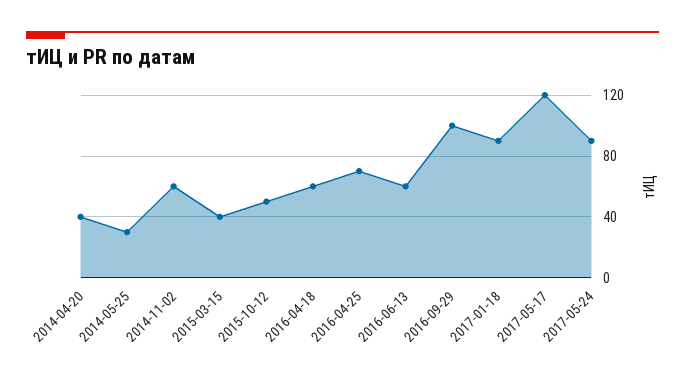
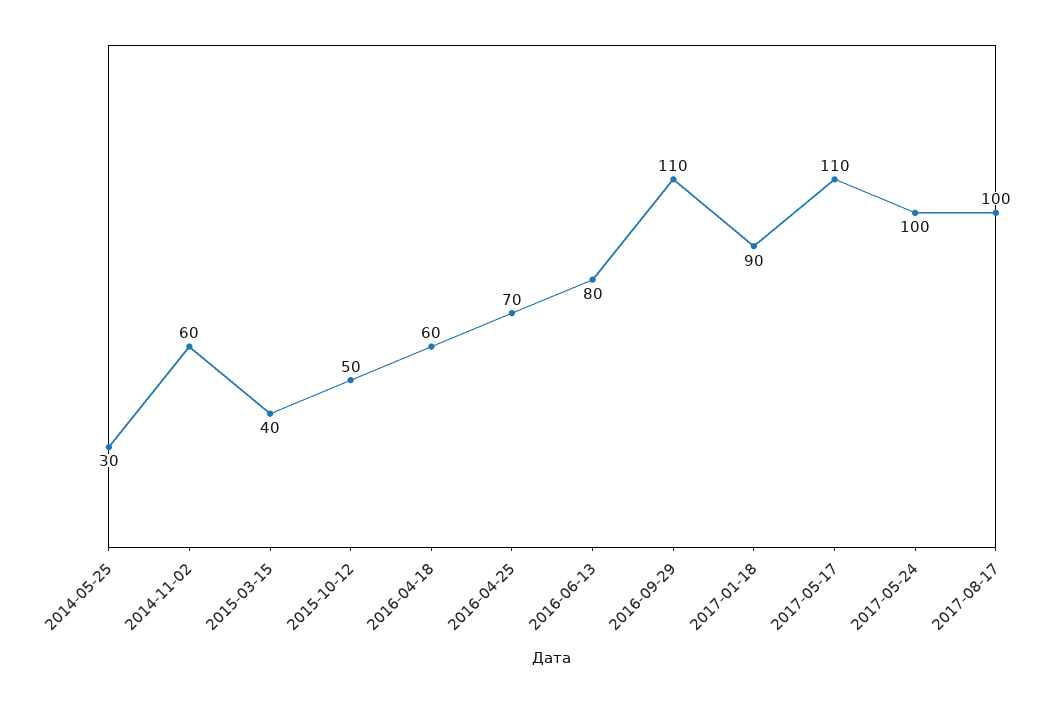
2014-04-20: 40 -> none
2016-06-13: 60 -> 80
2016-09-29: 100 -> 110
2017-05-17: 120 -> 110
2017-05-24: 90 -> 100
2017-08-17: none -> 100

